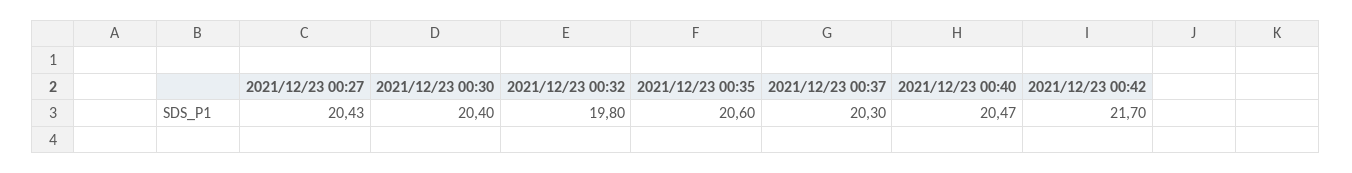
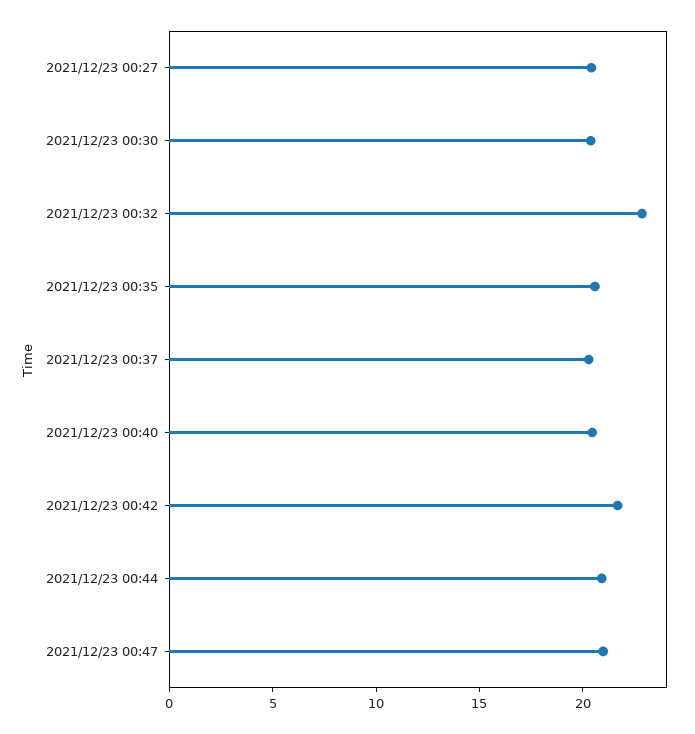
2021/12/23 00:32: 19.8 -> 23
2021/12/23 00:44: none -> 21
2021/12/23 00:47: none -> 21

